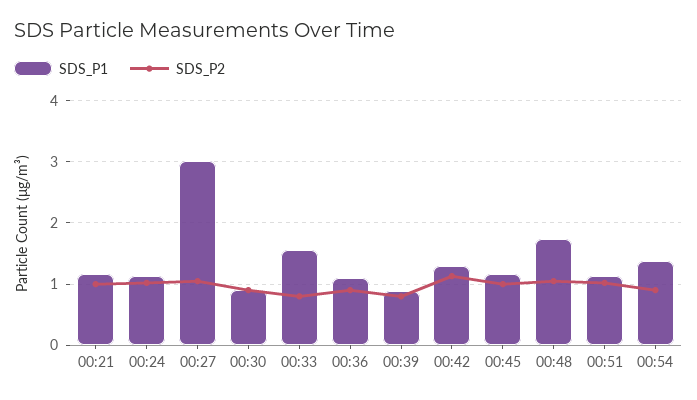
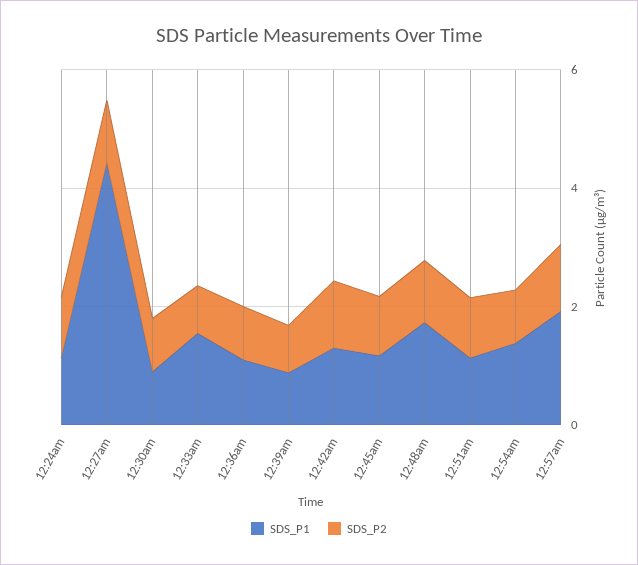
SDS_P1, 00:21: 1.2 -> none
SDS_P2, 00:21: 1 -> none
SDS_P1, 00:27: 3 -> 4.5
SDS_P1, 12:57am: none -> 2
SDS_P2, 12:57am: none -> 1

